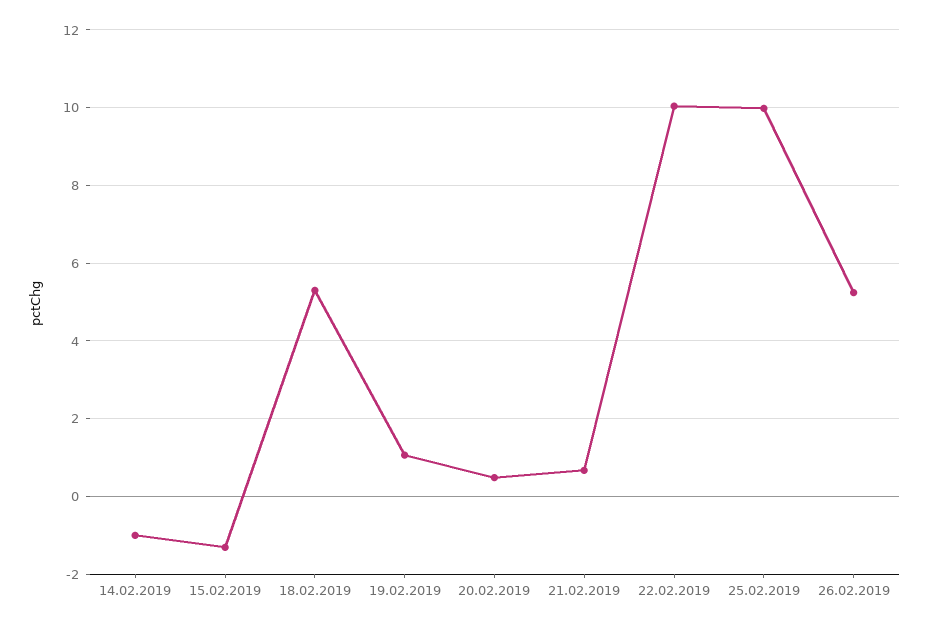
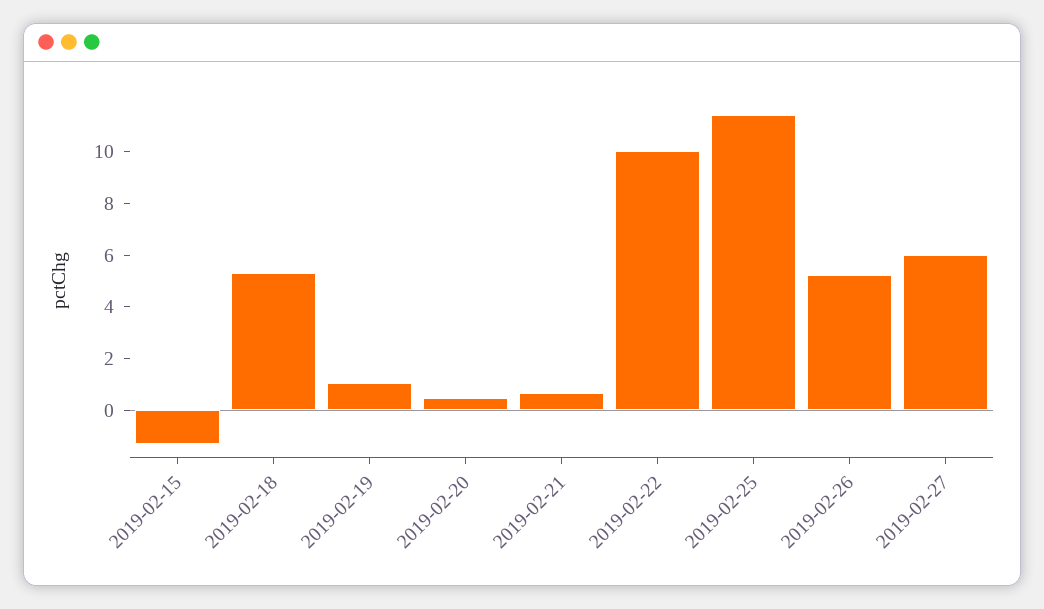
14.02.2019: -1 -> none
25.02.2019: 10 -> 11.5
2019-02-27: none -> 6

